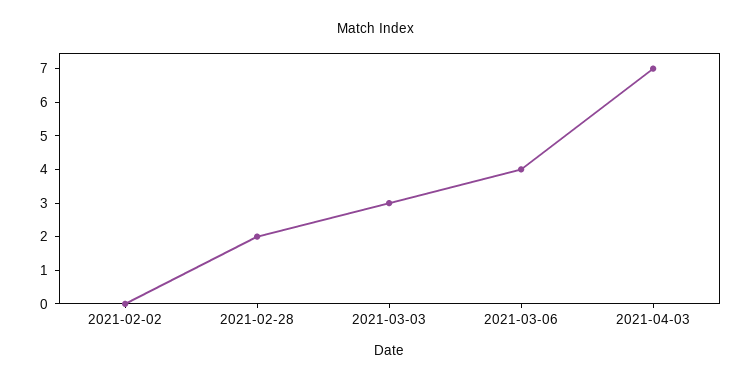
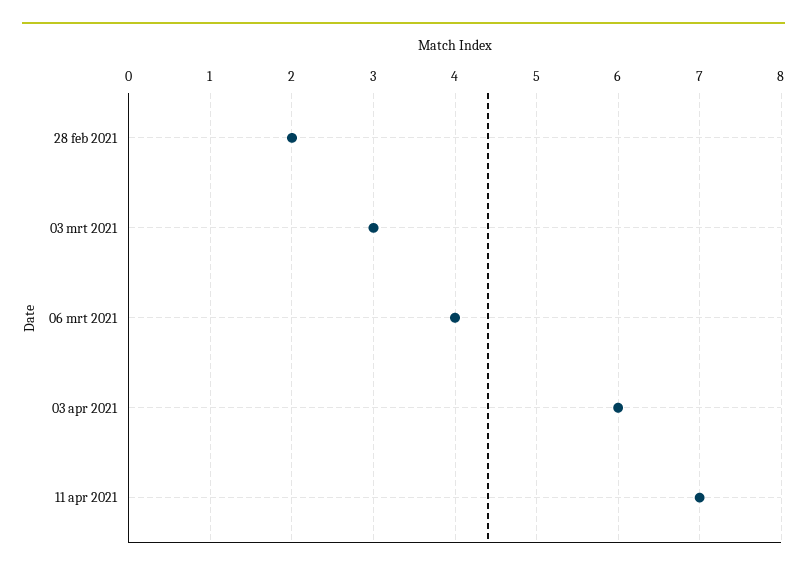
2021-02-02: 0 -> none
2021-04-03: 7 -> 6
11 apr 2021: none -> 7

